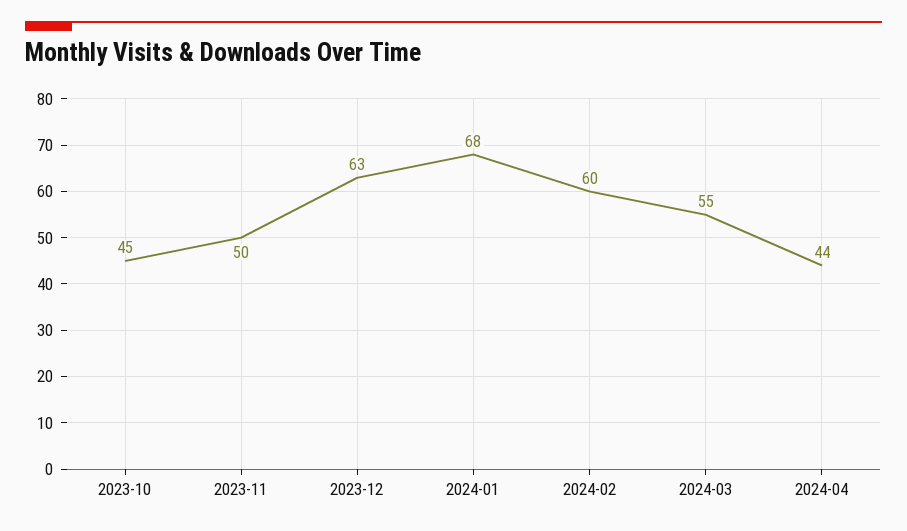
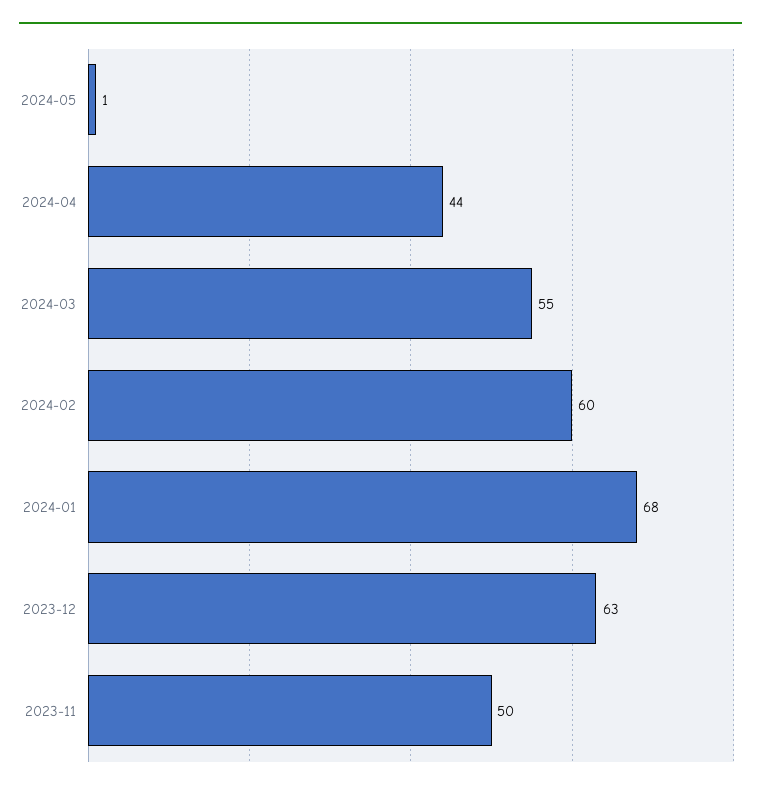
2023-10: 45 -> none
2024-05: none -> 1

